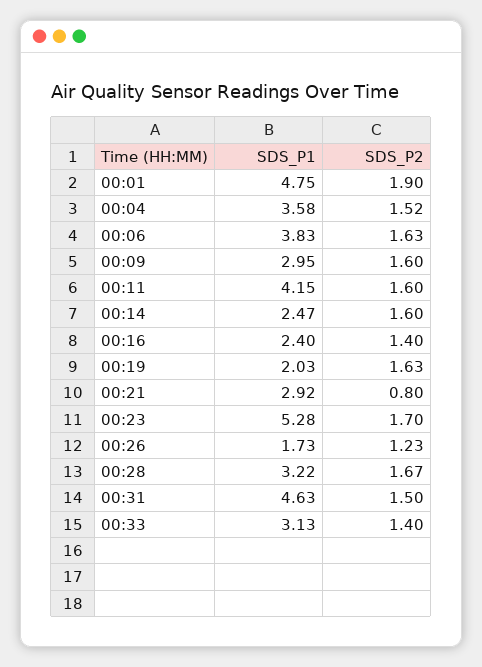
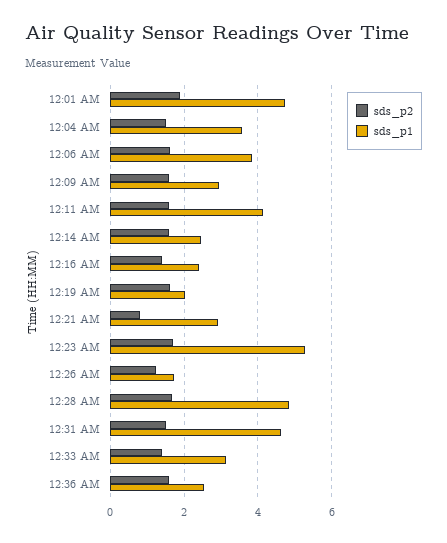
SDS_P1, 00:28: 3.22 -> 4.8
SDS_P2, 12:36 AM: none -> 1.6
SDS_P1, 12:36 AM: none -> 2.6

